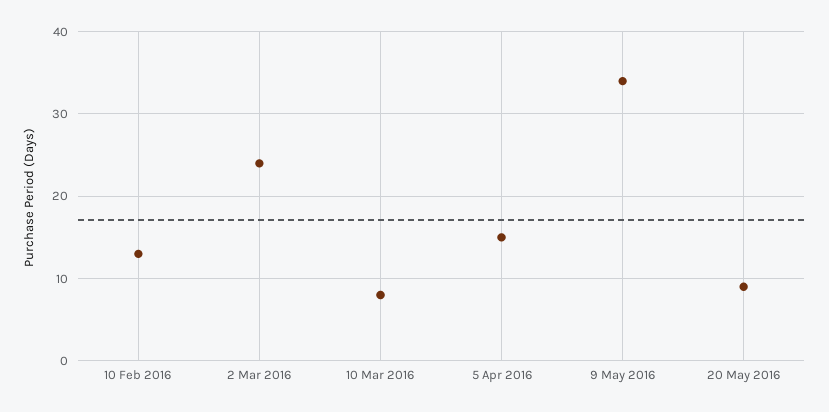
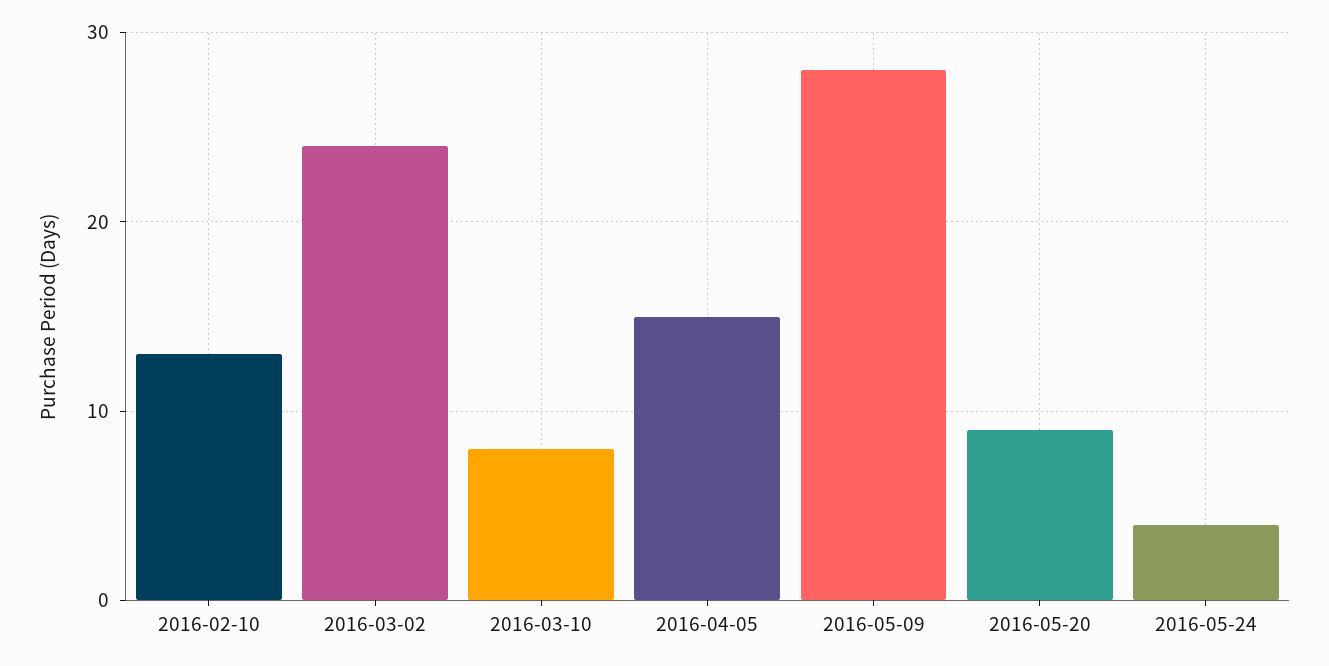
9 May 2016: 34 -> 28
2016-05-24: none -> 4

